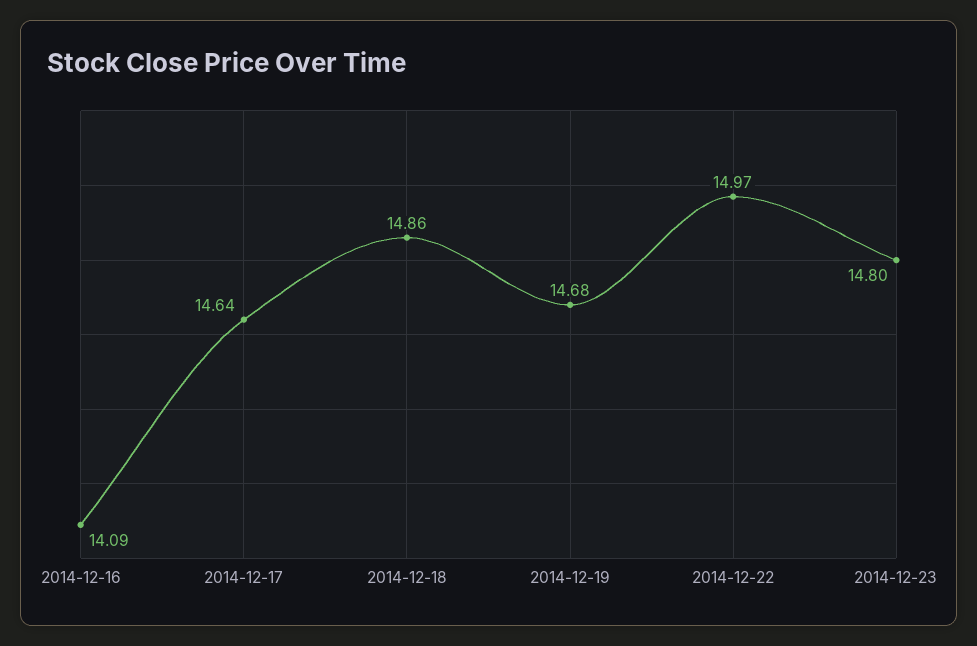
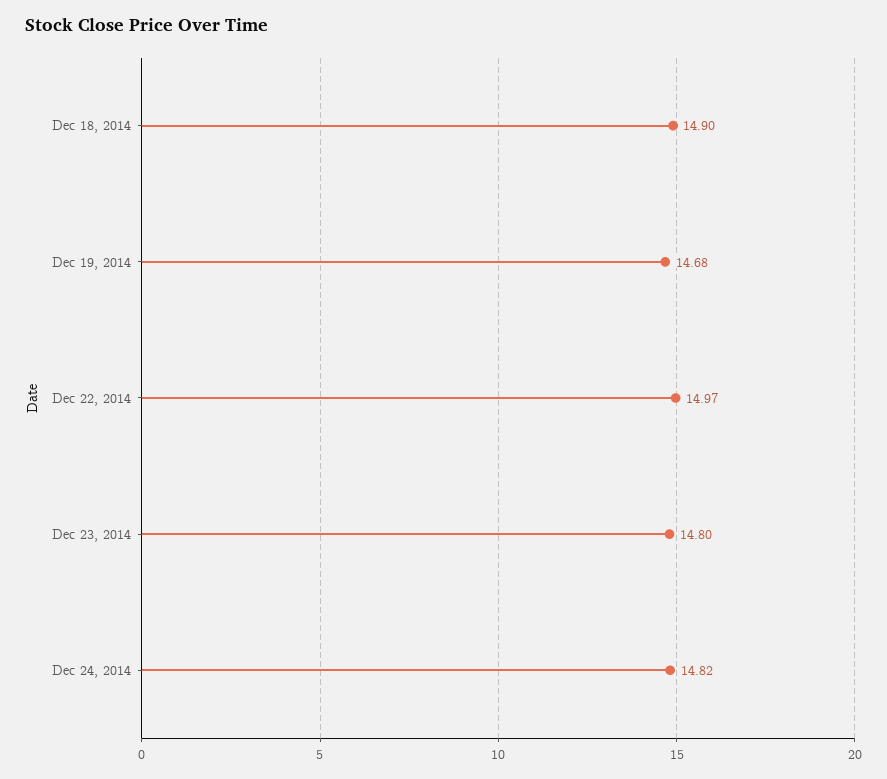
2014-12-16: 14.09 -> none
2014-12-17: 14.64 -> none
2014-12-18: 14.86 -> 14.9
Dec 24, 2014: none -> 14.82

